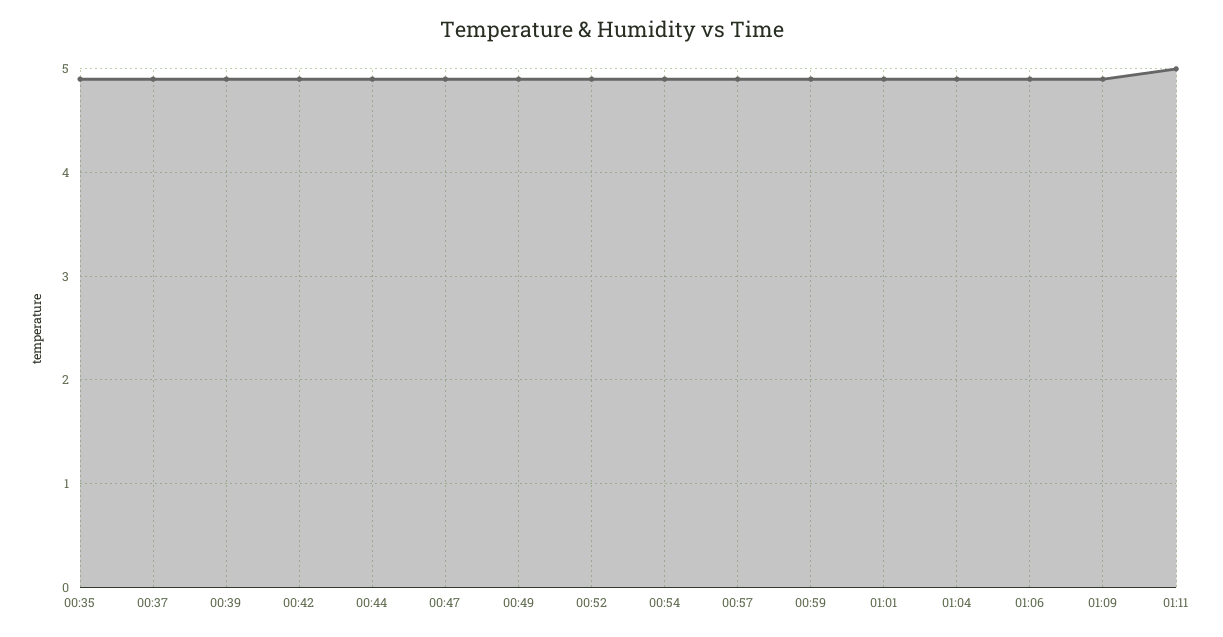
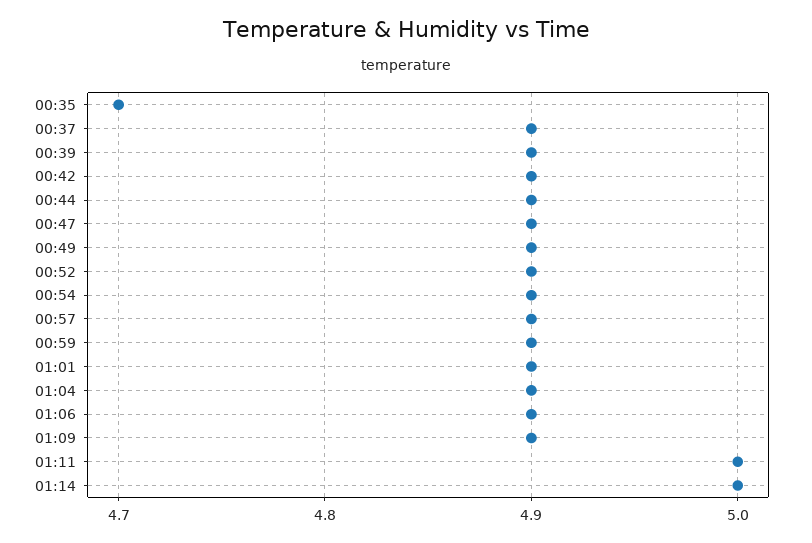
00:35: 4.9 -> 4.7
01:14: none -> 5

